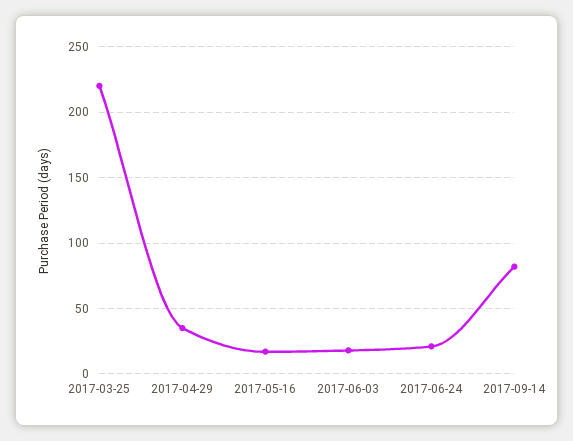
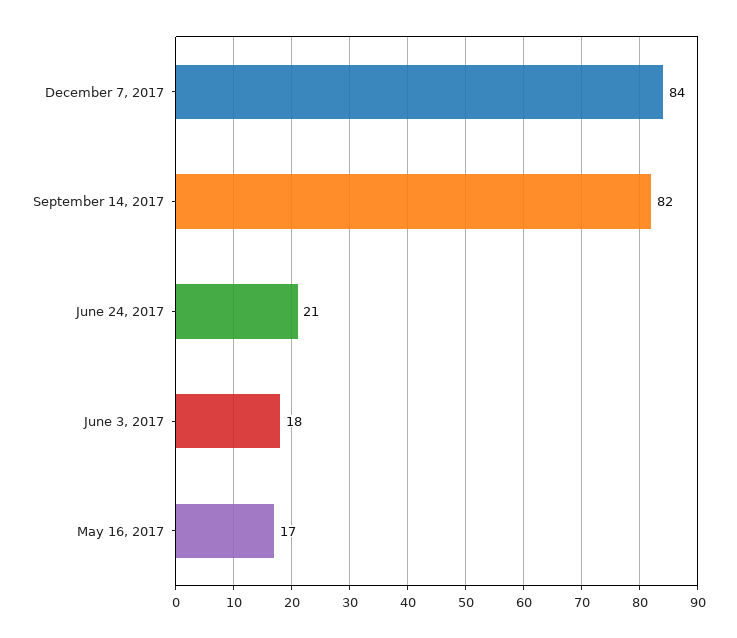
2017-03-25: 220 -> none
2017-04-29: 35 -> none
December 7, 2017: none -> 84

